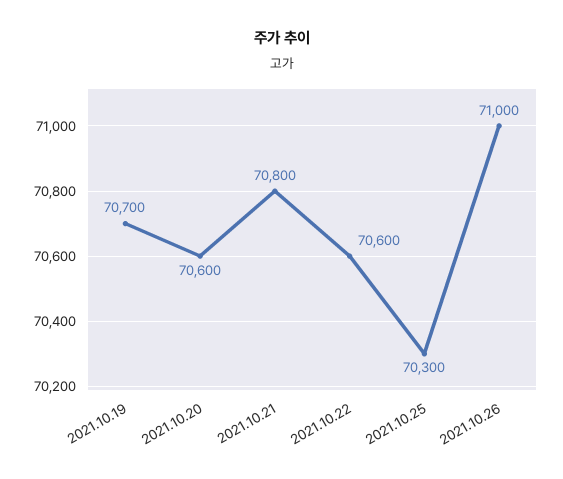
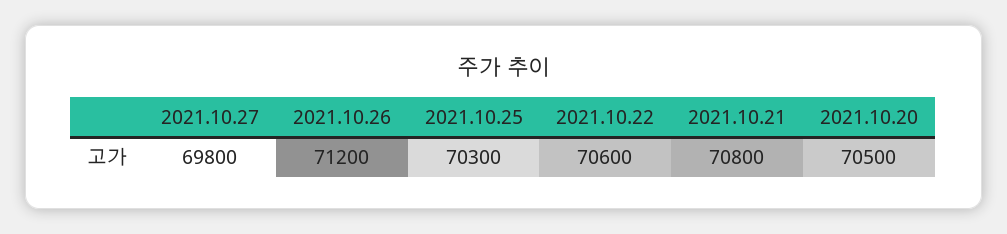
2021.10.19: 70700 -> none
2021.10.20: 70600 -> 70500
2021.10.26: 71000 -> 71200
2021.10.27: none -> 69800

